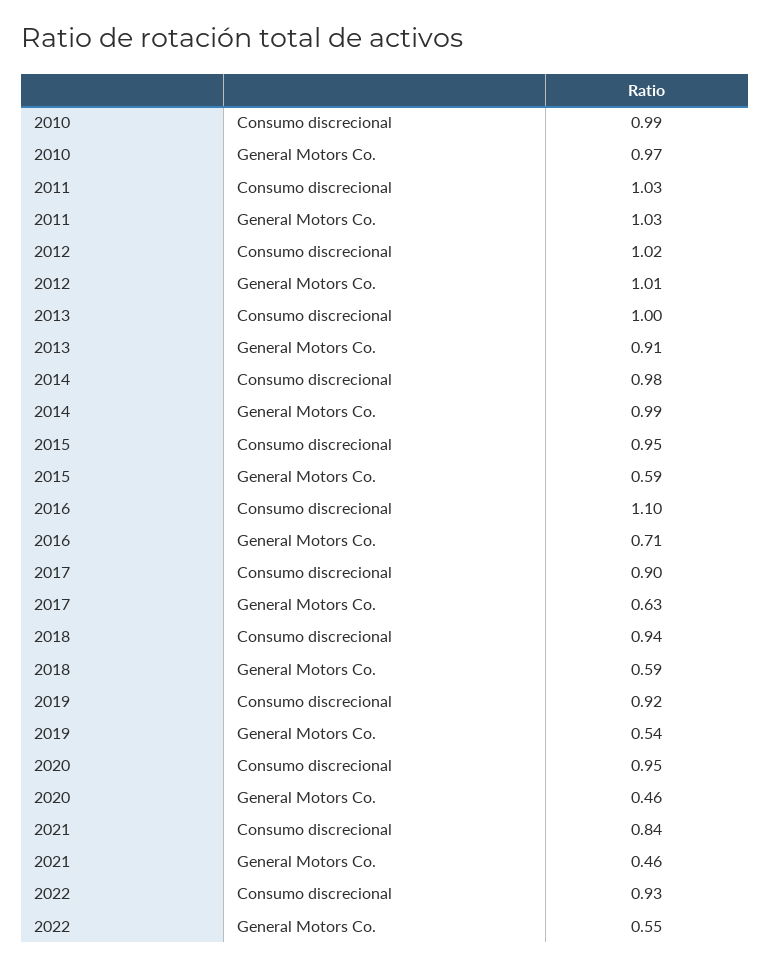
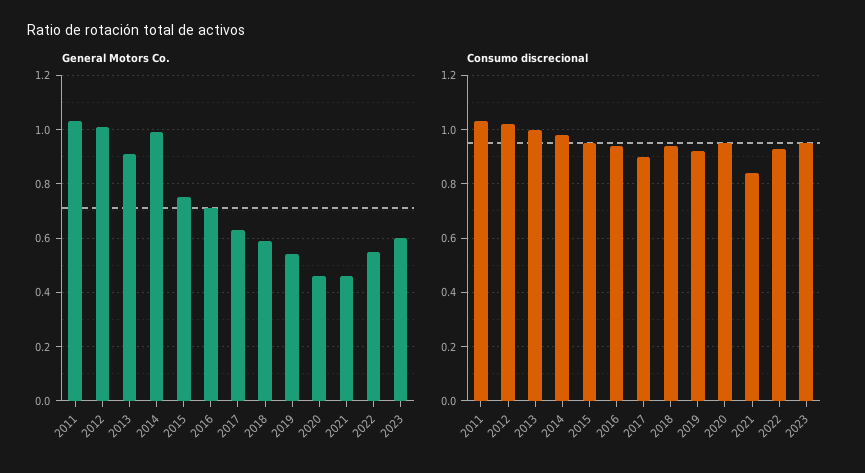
Consumo discrecional, 2010: 0.99 -> none
General Motors Co., 2010: 0.97 -> none
General Motors Co., 2015: 0.59 -> 0.75
Consumo discrecional, 2016: 1.1 -> 0.95
General Motors Co., 2023: none -> 0.6
Consumo discrecional, 2023: none -> 0.95

